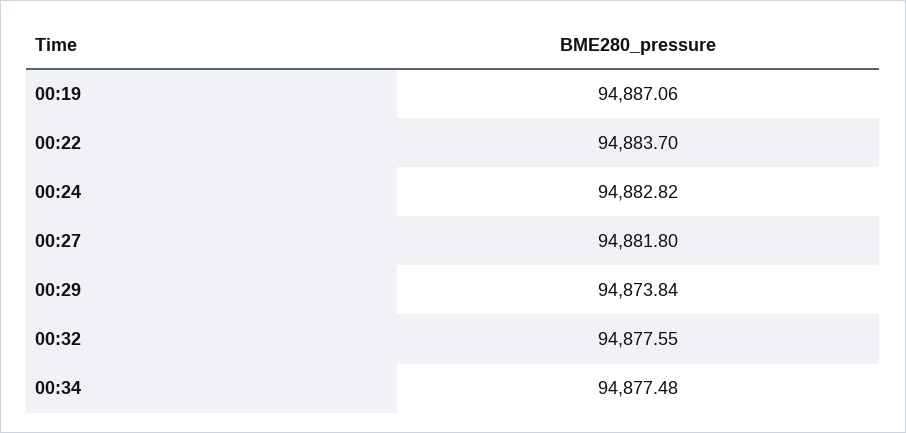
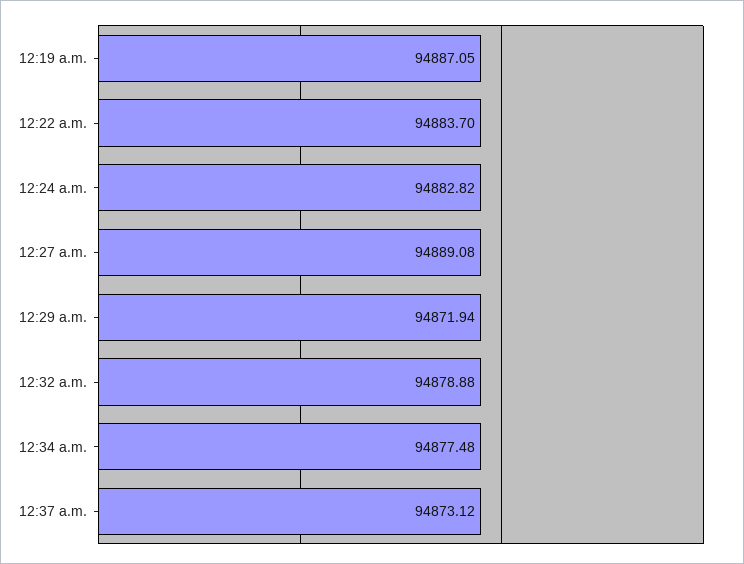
00:19: 94887.06 -> 94887.05
00:27: 94881.8 -> 94889.08
00:29: 94873.84 -> 94871.94
00:32: 94877.55 -> 94878.88
12:37 a.m.: none -> 94873.12

